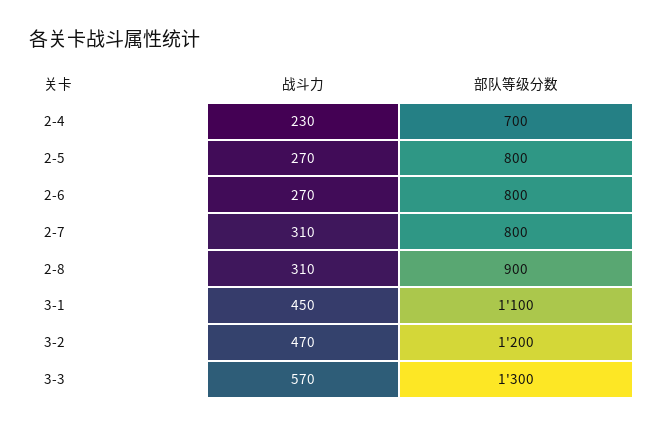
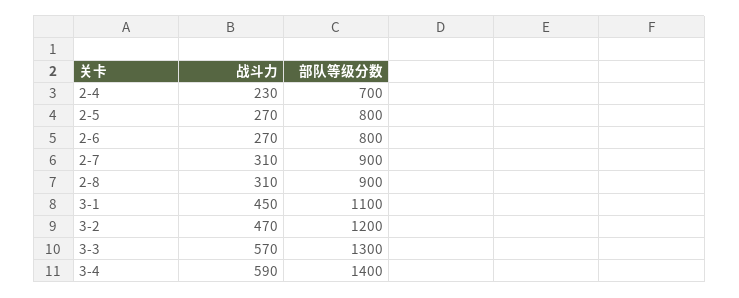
部队等级分数, 2-7: 800 -> 900
战斗力, 3-4: none -> 590
部队等级分数, 3-4: none -> 1400

